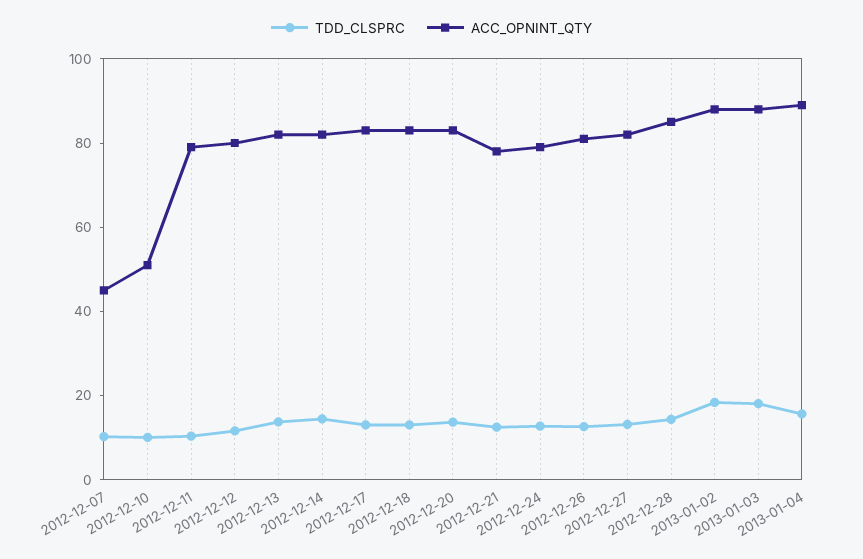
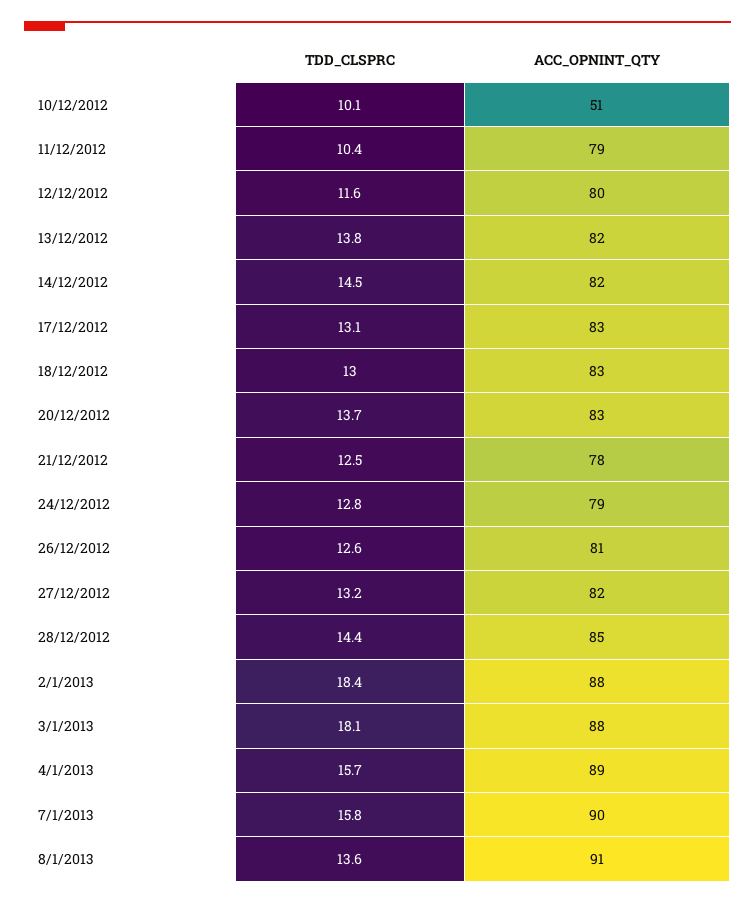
TDD_CLSPRC, 2012-12-07: 10 -> none
ACC_OPNINT_QTY, 2012-12-07: 45 -> none
TDD_CLSPRC, 7/1/2013: none -> 15.8
ACC_OPNINT_QTY, 7/1/2013: none -> 90
TDD_CLSPRC, 8/1/2013: none -> 13.6
ACC_OPNINT_QTY, 8/1/2013: none -> 91

